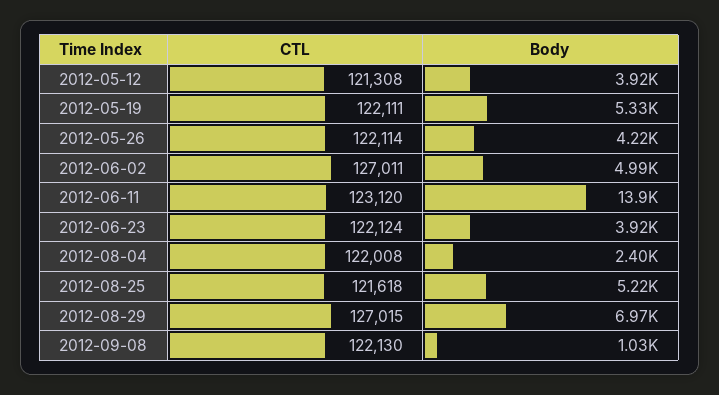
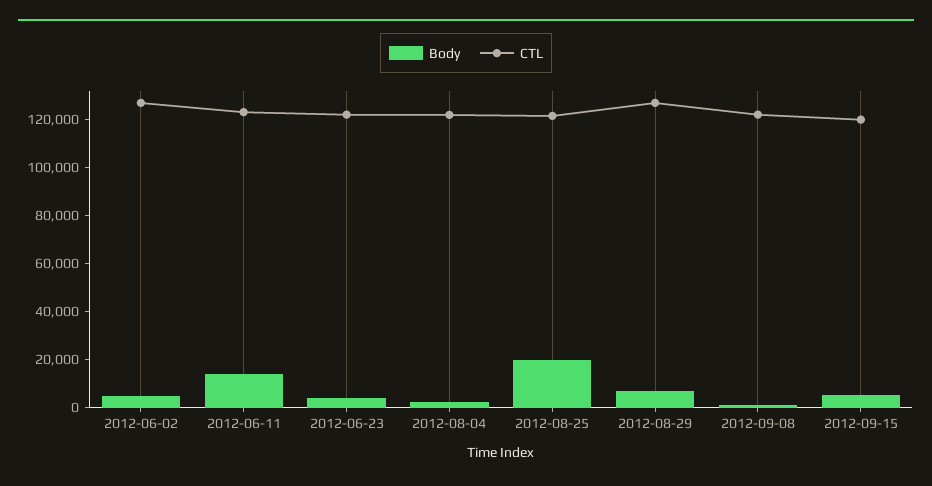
CTL, 2012-05-12: 121308 -> none
Body, 2012-05-12: 3920 -> none
CTL, 2012-05-19: 122111 -> none
Body, 2012-05-19: 5330 -> none
CTL, 2012-05-26: 122114 -> none
Body, 2012-05-26: 4220 -> none
Body, 2012-08-25: 5220 -> 20000
Body, 2012-09-15: none -> 5000
CTL, 2012-09-15: none -> 120000

